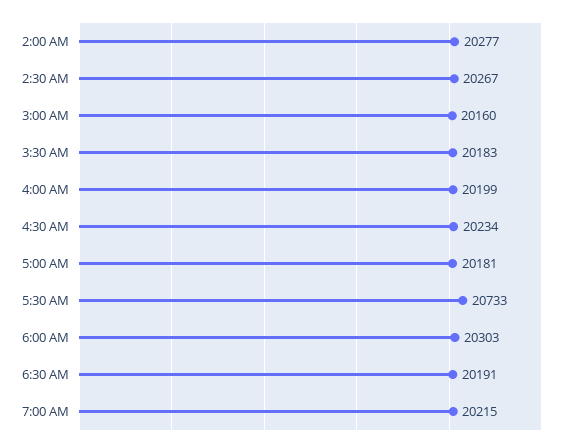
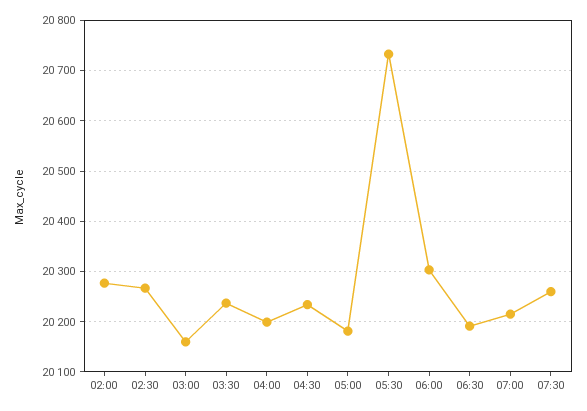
3:30 AM: 20183 -> 20240
07:30: none -> 20260

